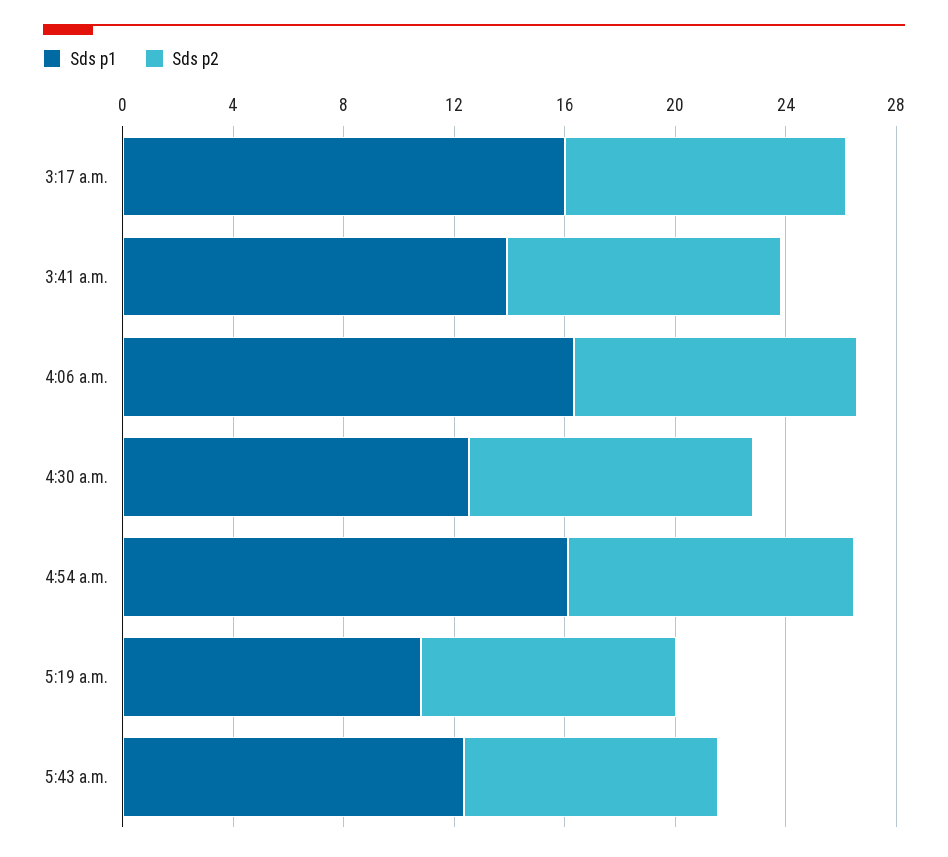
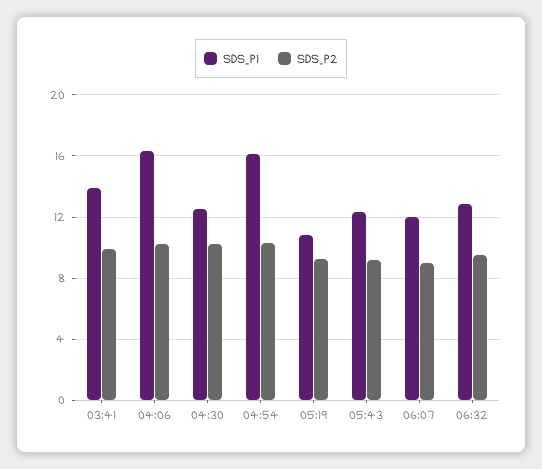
Sds p1, 3:17 a.m.: 16 -> none
Sds p2, 3:17 a.m.: 10 -> none
Sds p1, 06:07: none -> 12
Sds p2, 06:07: none -> 9
Sds p1, 06:32: none -> 13
Sds p2, 06:32: none -> 9.5

